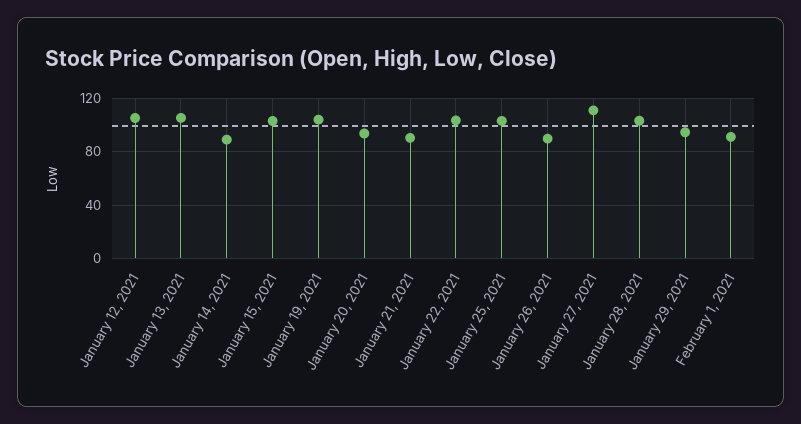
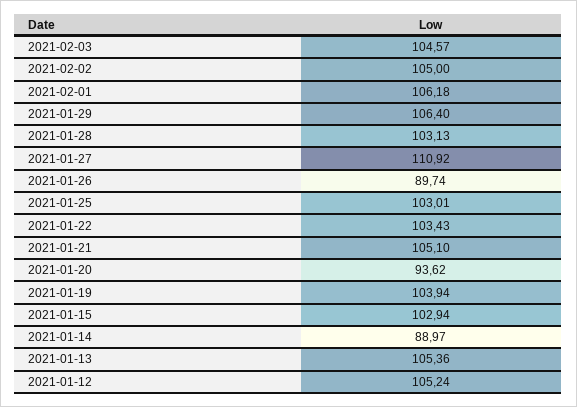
January 21, 2021: 90 -> 105.1
January 29, 2021: 95 -> 106.4
February 1, 2021: 90 -> 106.18
2021-02-03: none -> 104.57
2021-02-02: none -> 105

